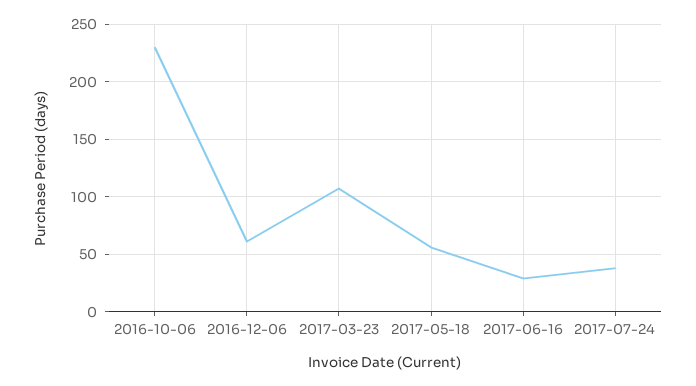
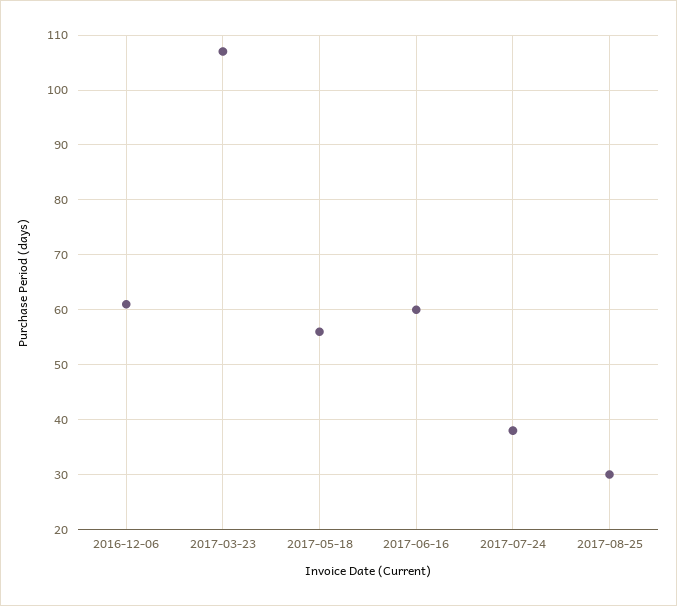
2016-10-06: 230 -> none
2017-06-16: 30 -> 60
2017-08-25: none -> 30

